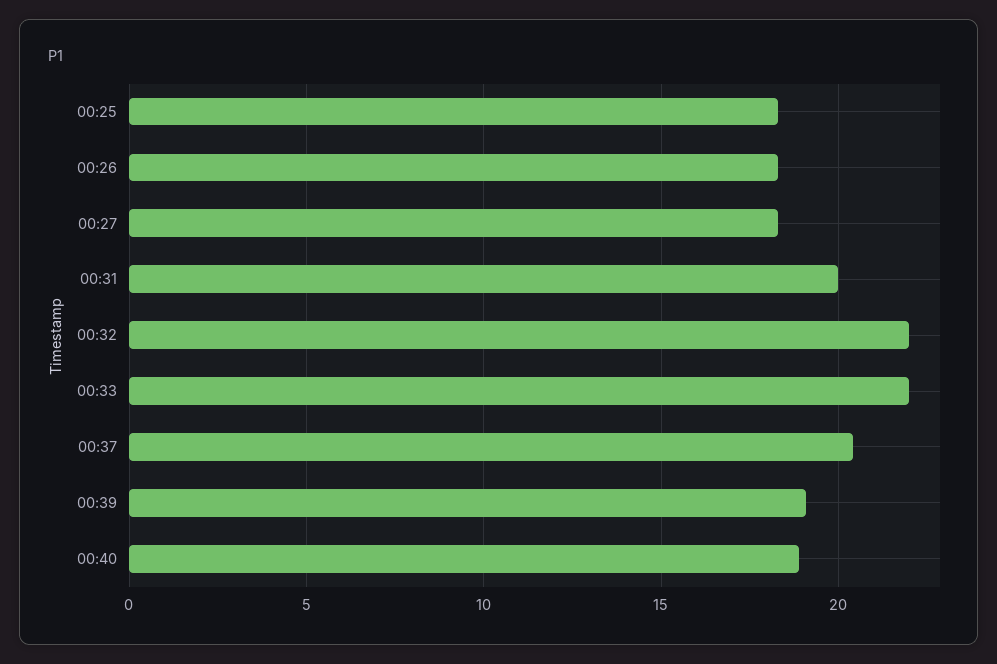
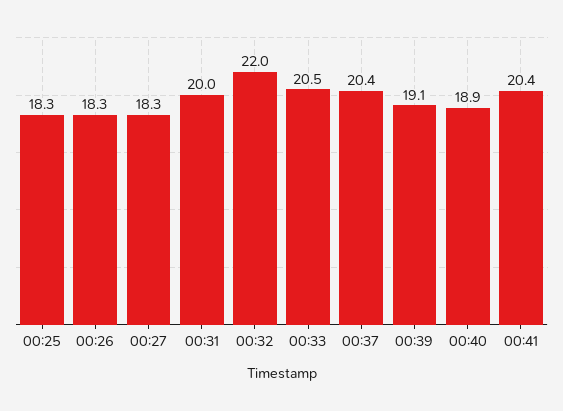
00:33: 22 -> 20.5
00:41: none -> 20.4

